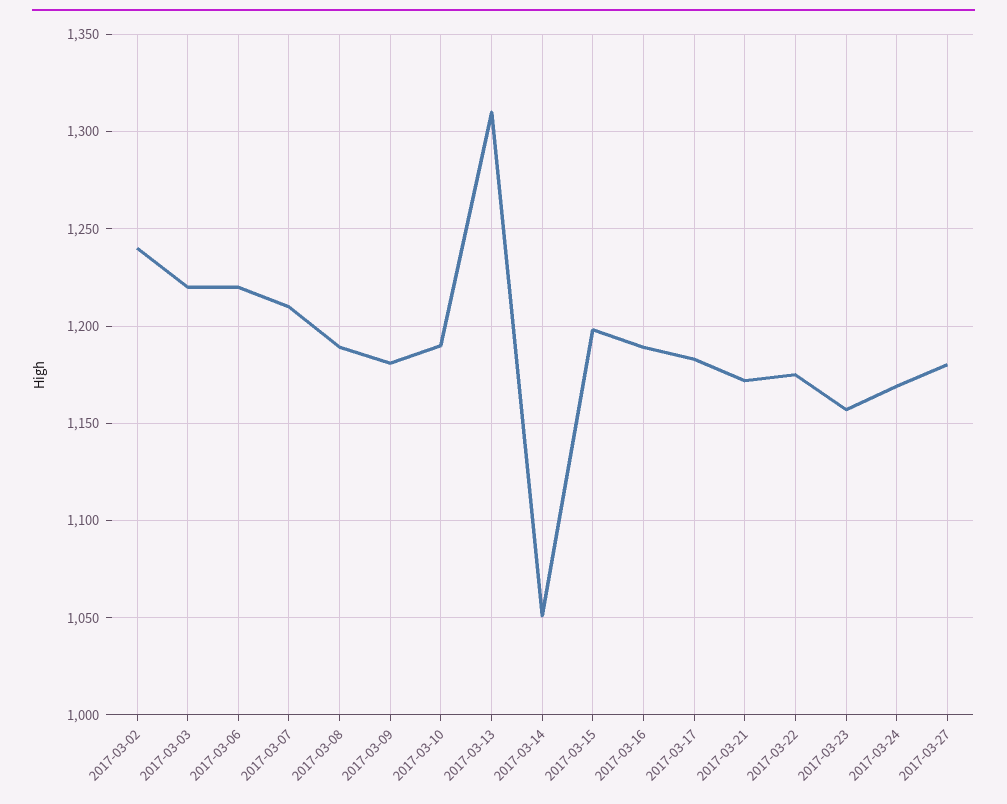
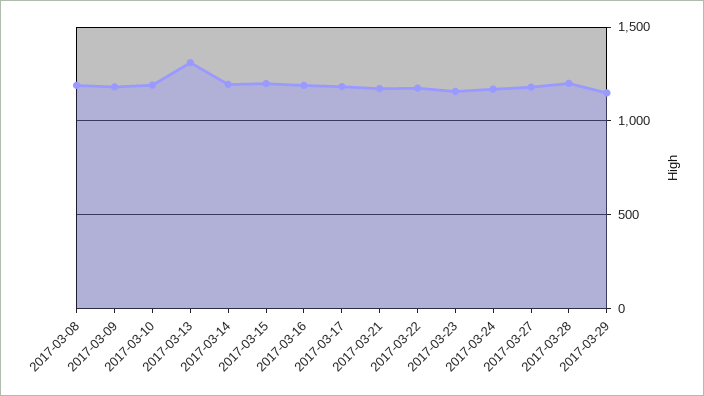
2017-03-02: 1240 -> none
2017-03-03: 1220 -> none
2017-03-06: 1220 -> none
2017-03-07: 1210 -> none
2017-03-14: 1050 -> 1200
2017-03-28: none -> 1200
2017-03-29: none -> 1150

